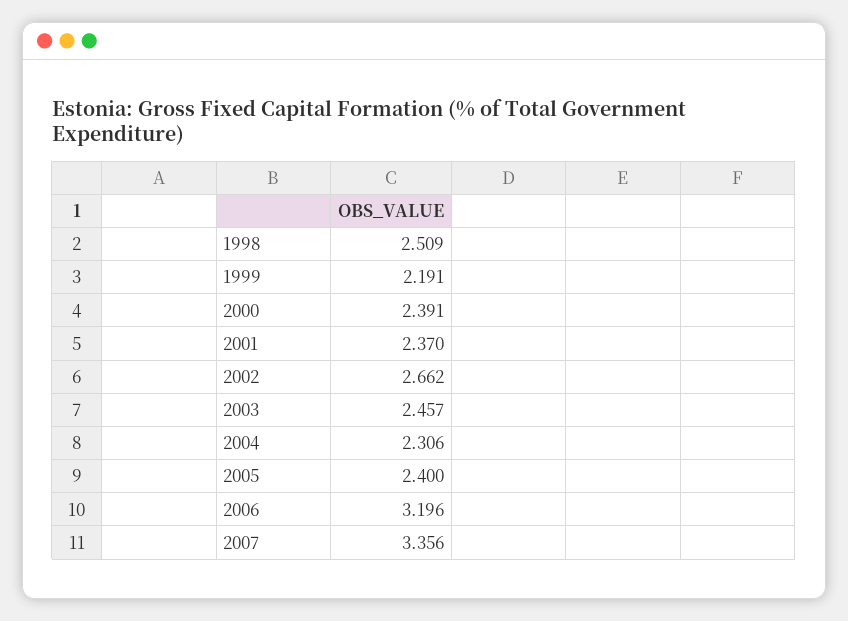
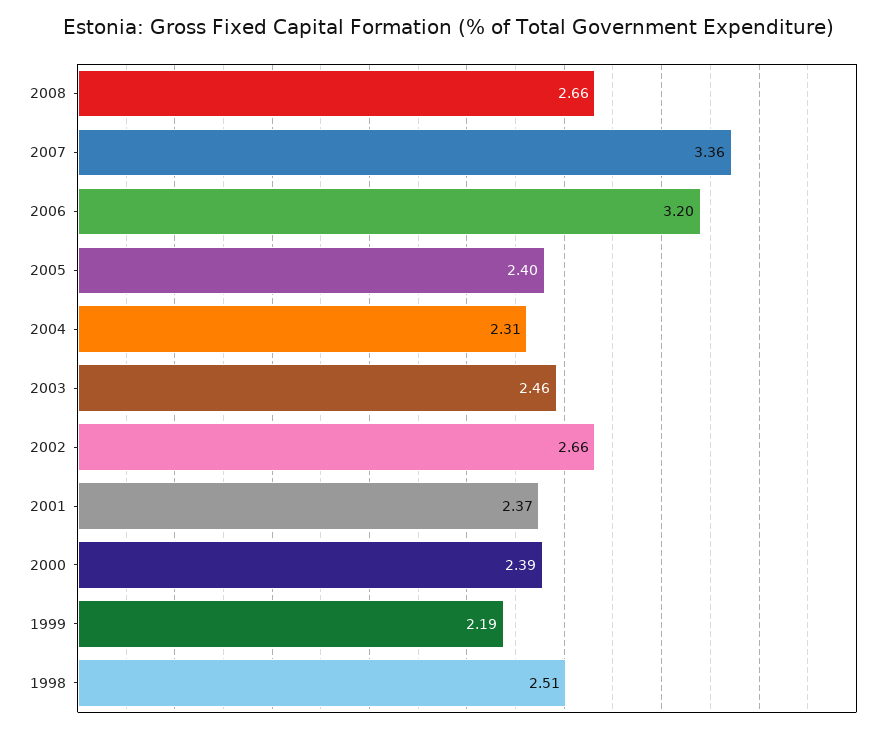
2008: none -> 2.66

